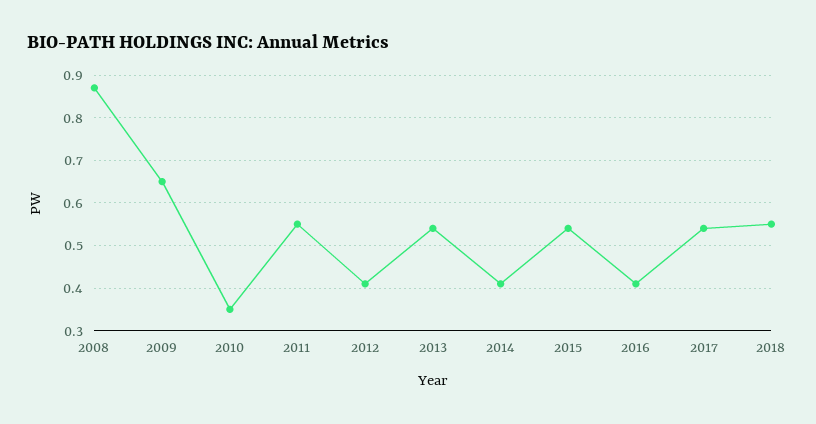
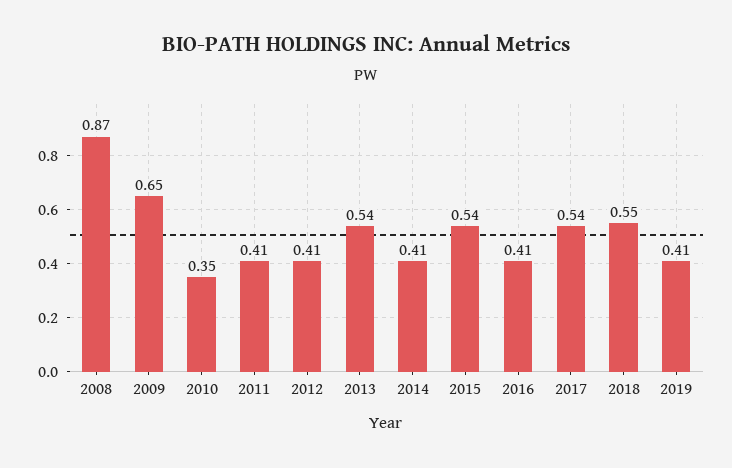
2011: 0.55 -> 0.41
2019: none -> 0.41

